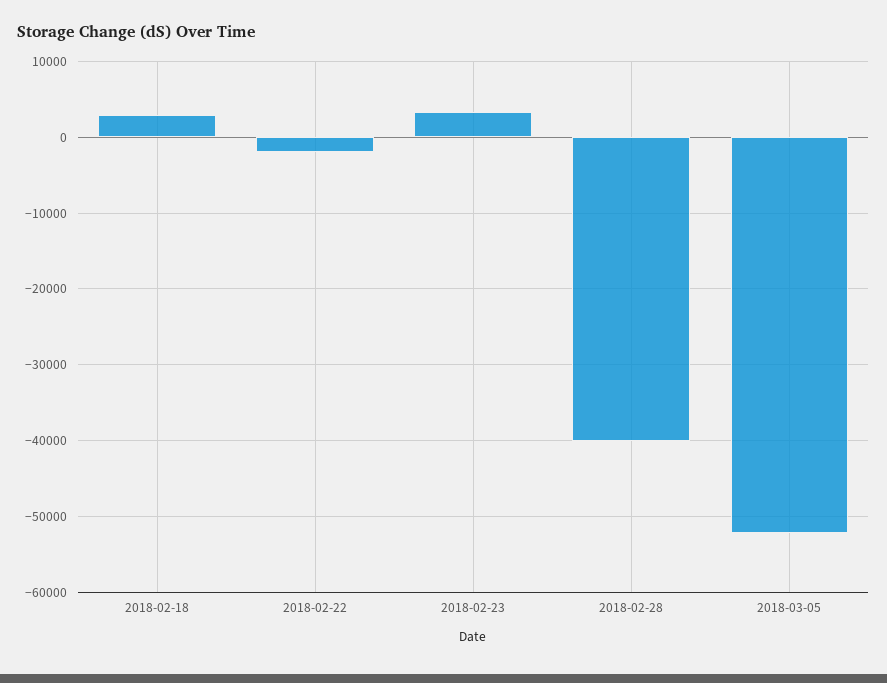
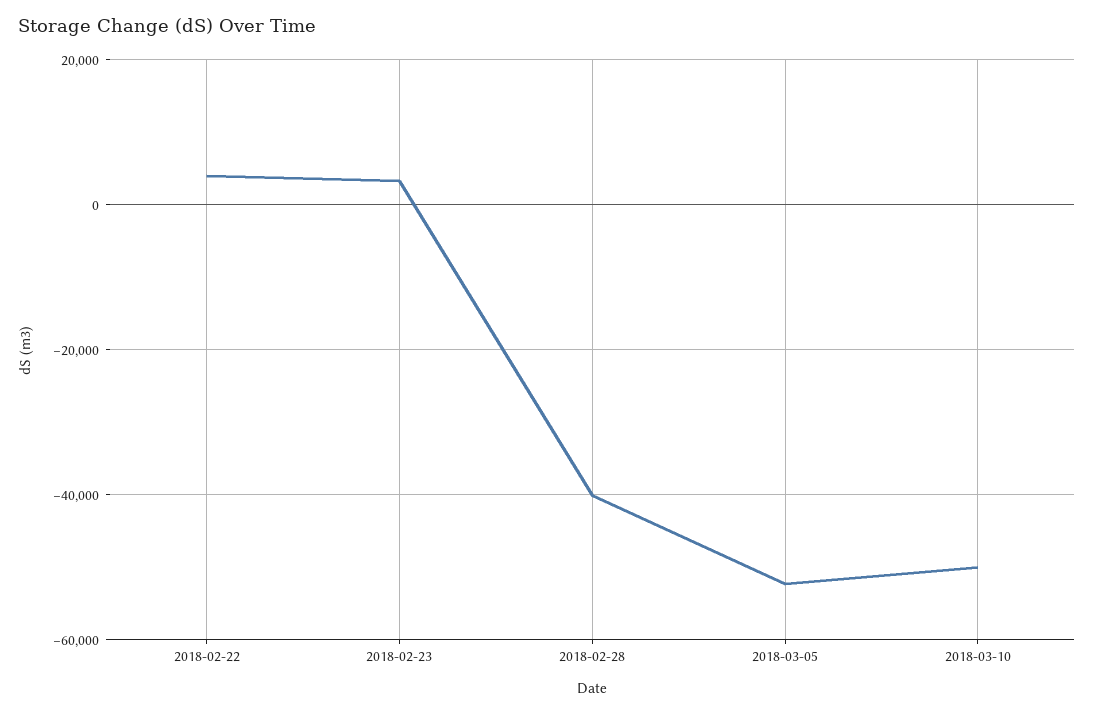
2018-02-18: 3000 -> none
2018-02-22: -2000 -> 4000
2018-03-10: none -> -50000

